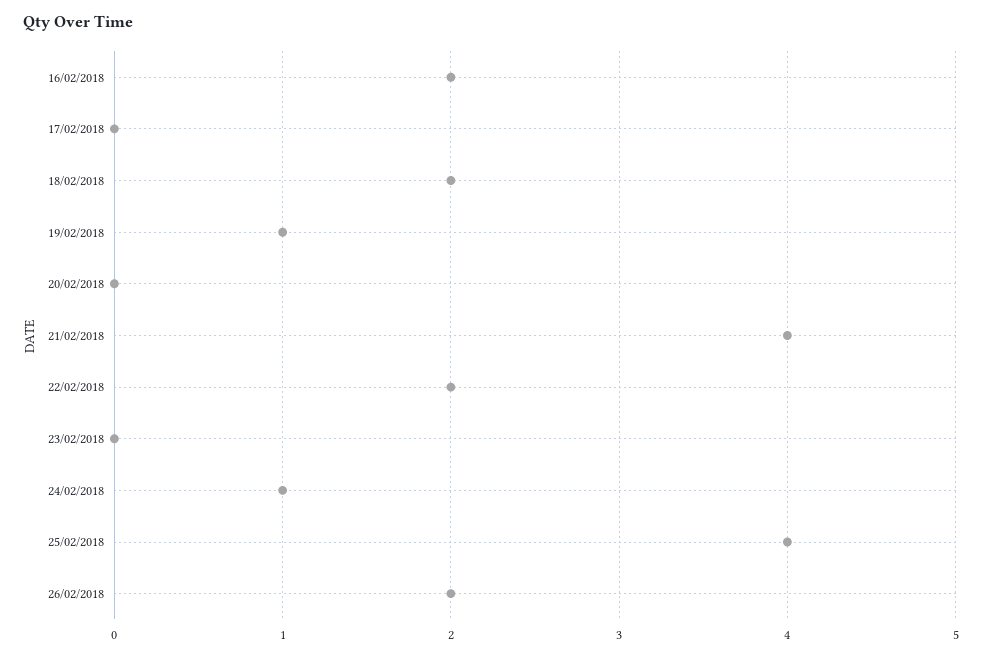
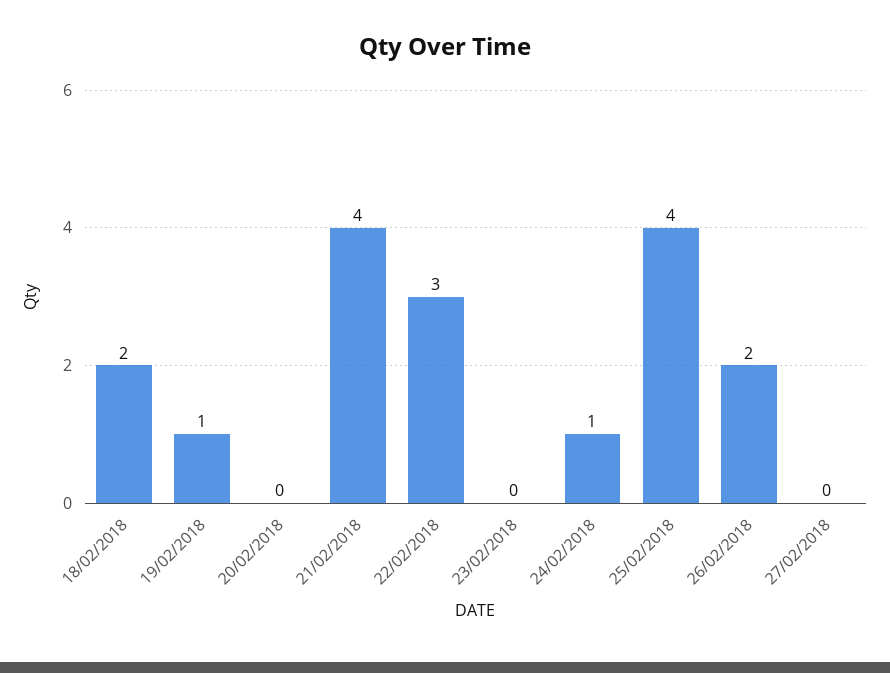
16/02/2018: 2 -> none
17/02/2018: 0 -> none
22/02/2018: 2 -> 3
27/02/2018: none -> 0

